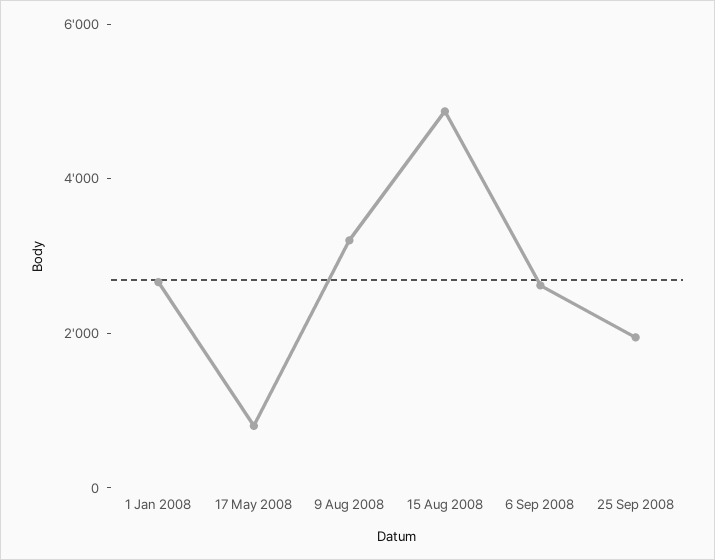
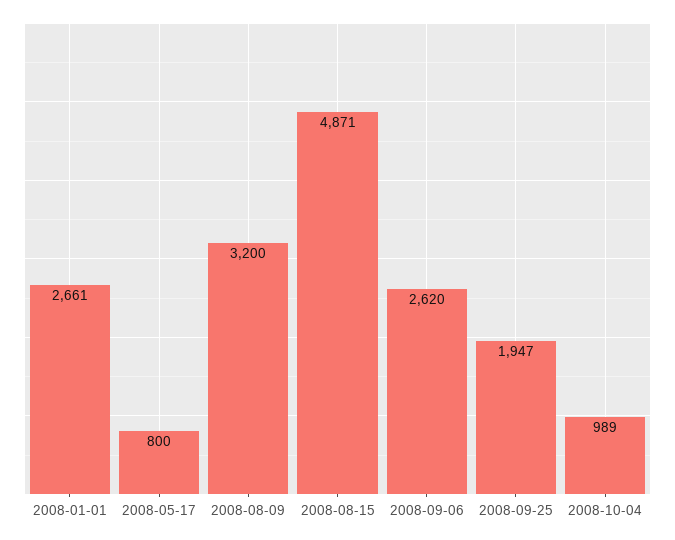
2008-10-04: none -> 989

